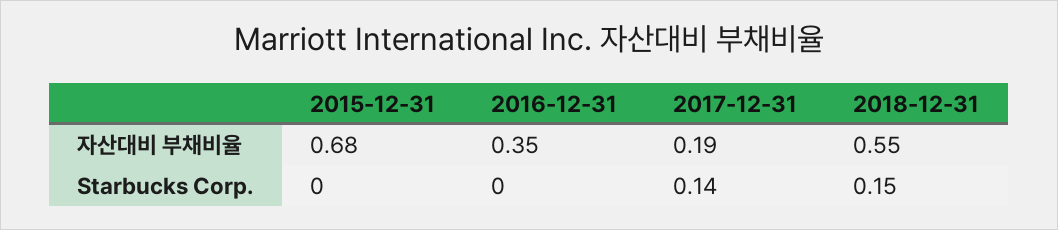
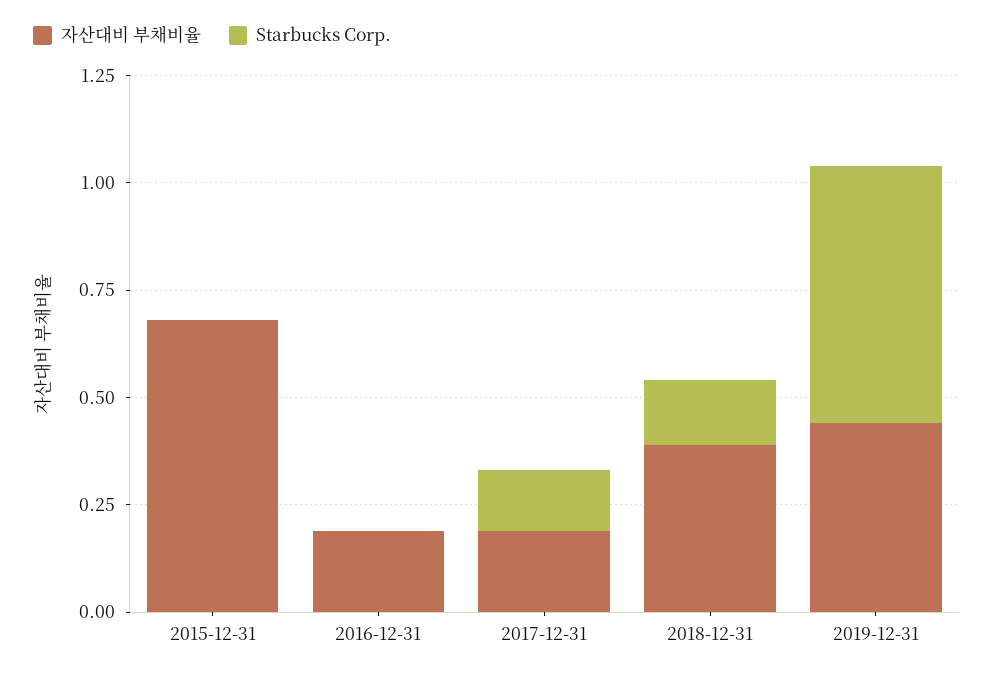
자산대비 부채비율, 2016-12-31: 0.35 -> 0.2
자산대비 부채비율, 2018-12-31: 0.55 -> 0.4
자산대비 부채비율, 2019-12-31: none -> 0.45
Starbucks Corp., 2019-12-31: none -> 0.6

